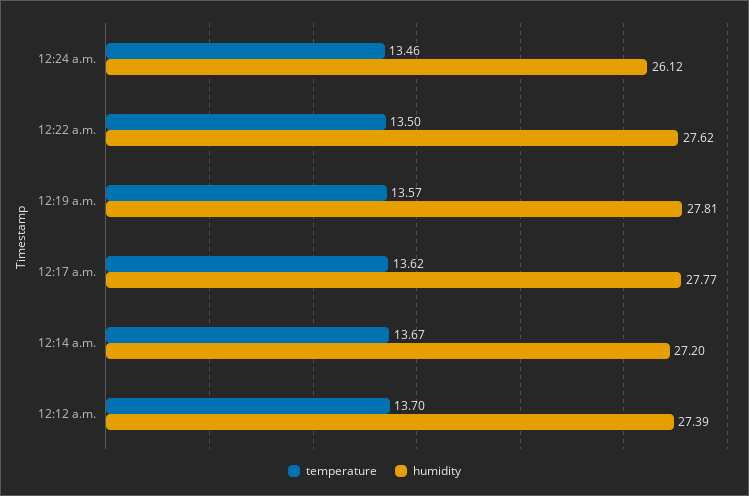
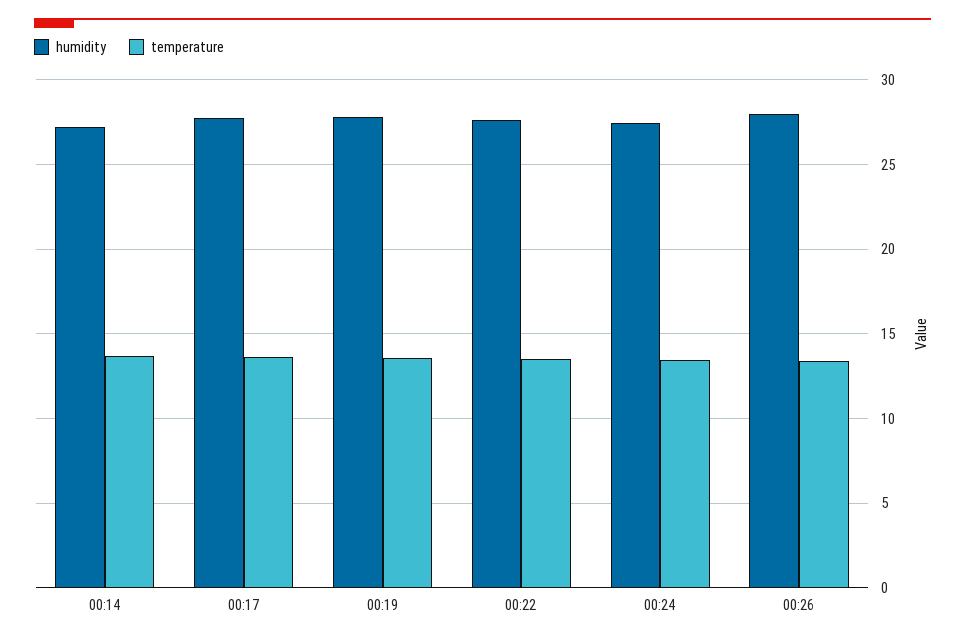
humidity, 12:24 a.m.: 26.12 -> 27.5
temperature, 12:12 a.m.: 13.7 -> none
humidity, 12:12 a.m.: 27.39 -> none
humidity, 00:26: none -> 28
temperature, 00:26: none -> 13.5

